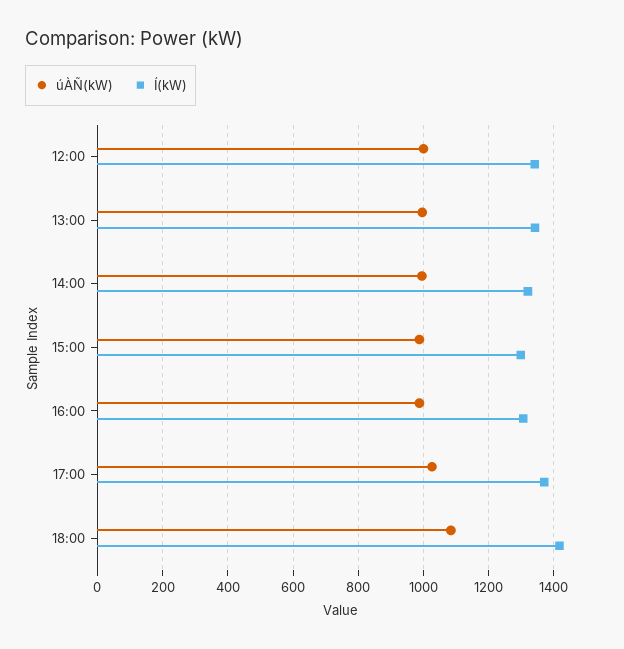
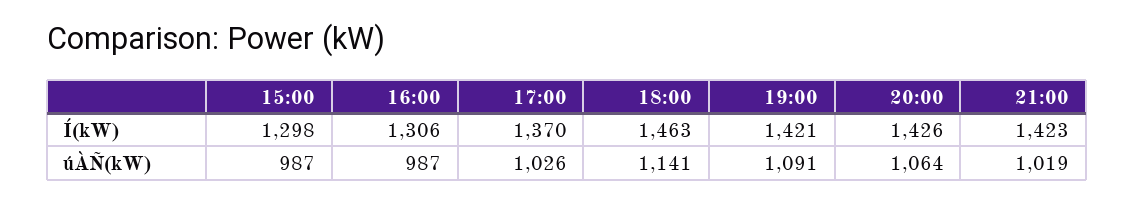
úÀÑ(kW), 12:00: 1000 -> none
Í(kW), 12:00: 1340 -> none
úÀÑ(kW), 13:00: 1000 -> none
Í(kW), 13:00: 1340 -> none
úÀÑ(kW), 14:00: 1000 -> none
Í(kW), 14:00: 1320 -> none
úÀÑ(kW), 18:00: 1080 -> 1141
Í(kW), 18:00: 1420 -> 1463
Í(kW), 19:00: none -> 1421
Í(kW), 20:00: none -> 1426
Í(kW), 21:00: none -> 1423
úÀÑ(kW), 19:00: none -> 1091
úÀÑ(kW), 20:00: none -> 1064
úÀÑ(kW), 21:00: none -> 1019

